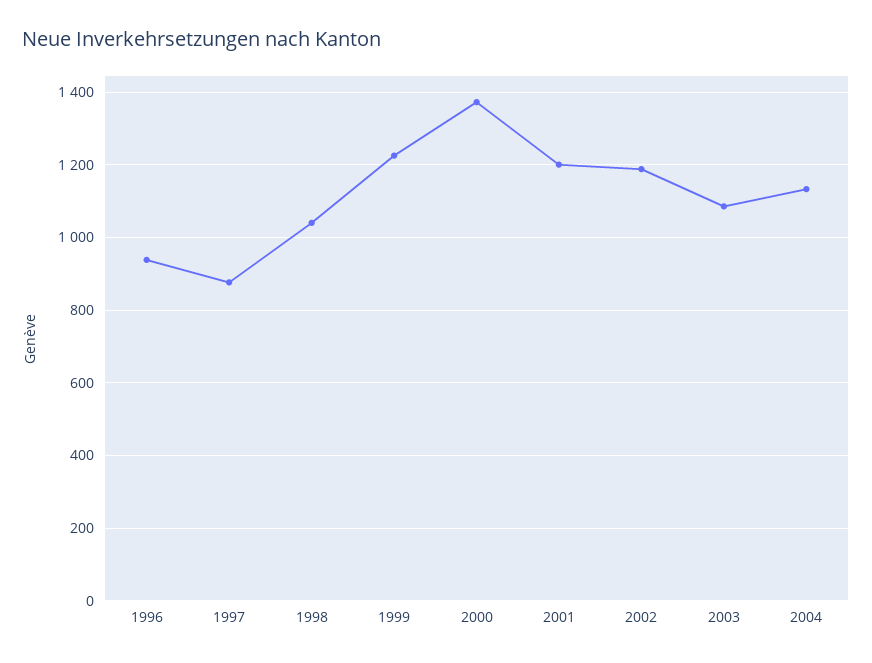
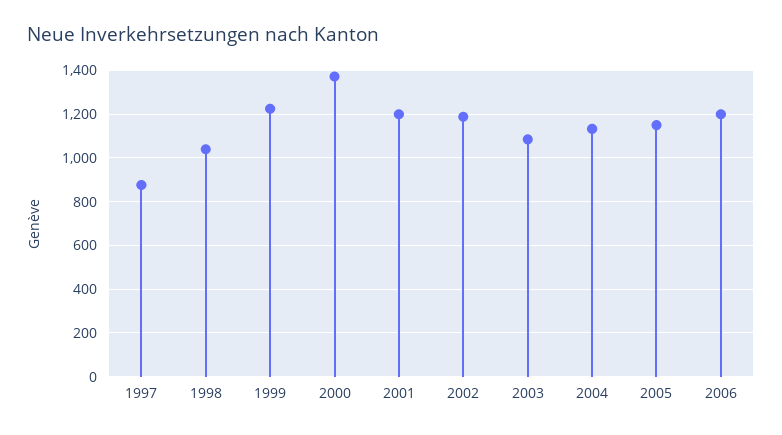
1996: 940 -> none
2005: none -> 1150
2006: none -> 1200

